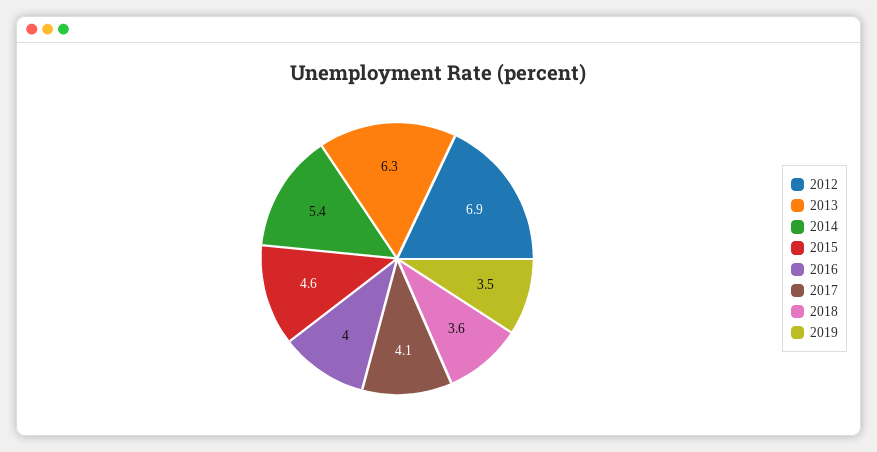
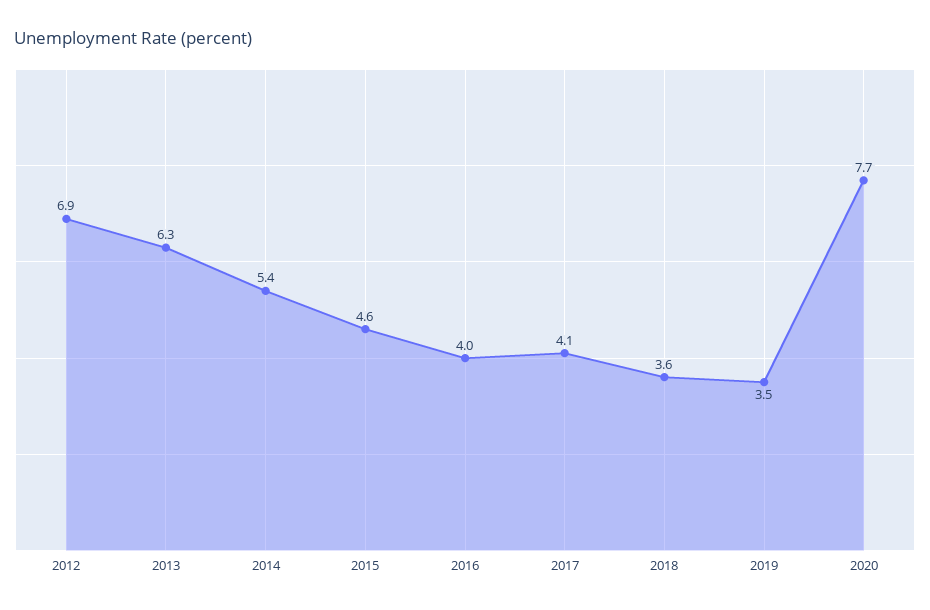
2020: none -> 7.7

